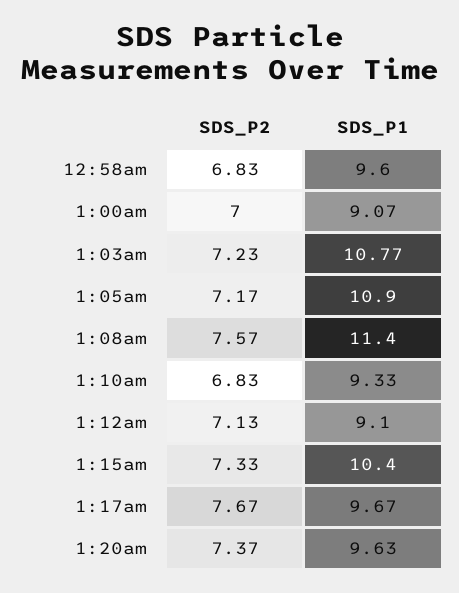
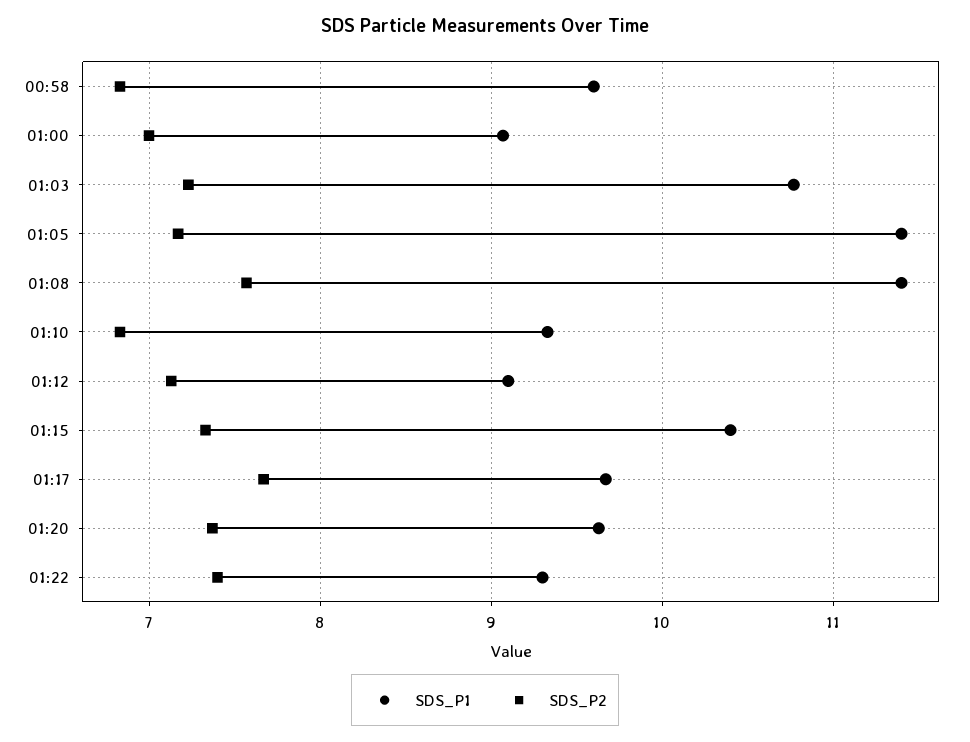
SDS_P1, 1:05am: 10.9 -> 11.4
SDS_P1, 01:22: none -> 9.3
SDS_P2, 01:22: none -> 7.4

